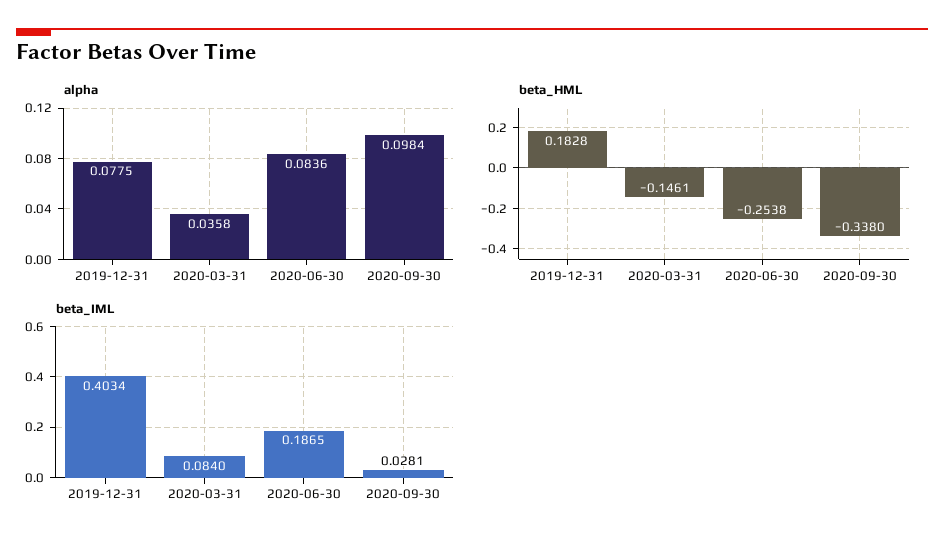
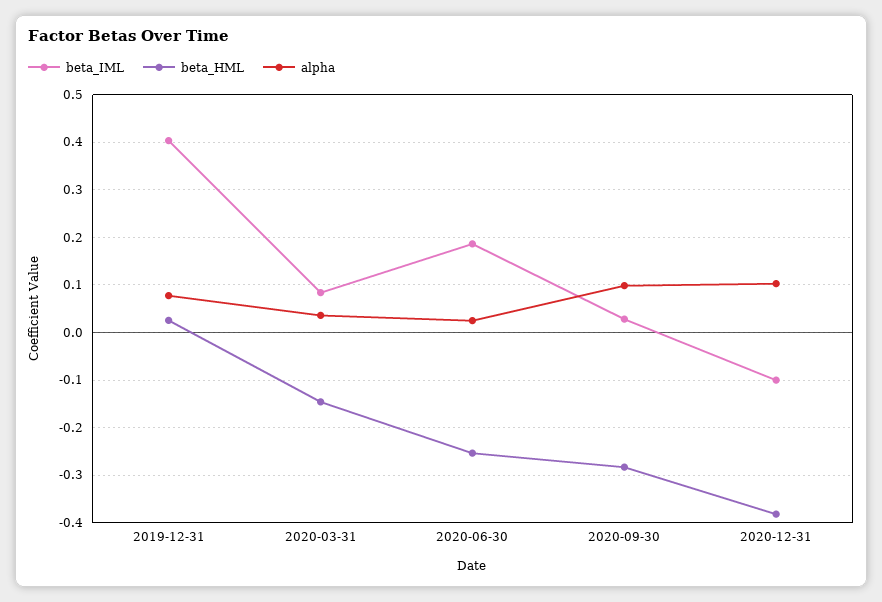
alpha, 2020-06-30: 0.0836 -> 0.02
beta_HML, 2019-12-31: 0.1828 -> 0.02
beta_HML, 2020-09-30: -0.338 -> -0.28
beta_IML, 2020-12-31: none -> -0.1
beta_HML, 2020-12-31: none -> -0.38
alpha, 2020-12-31: none -> 0.1

